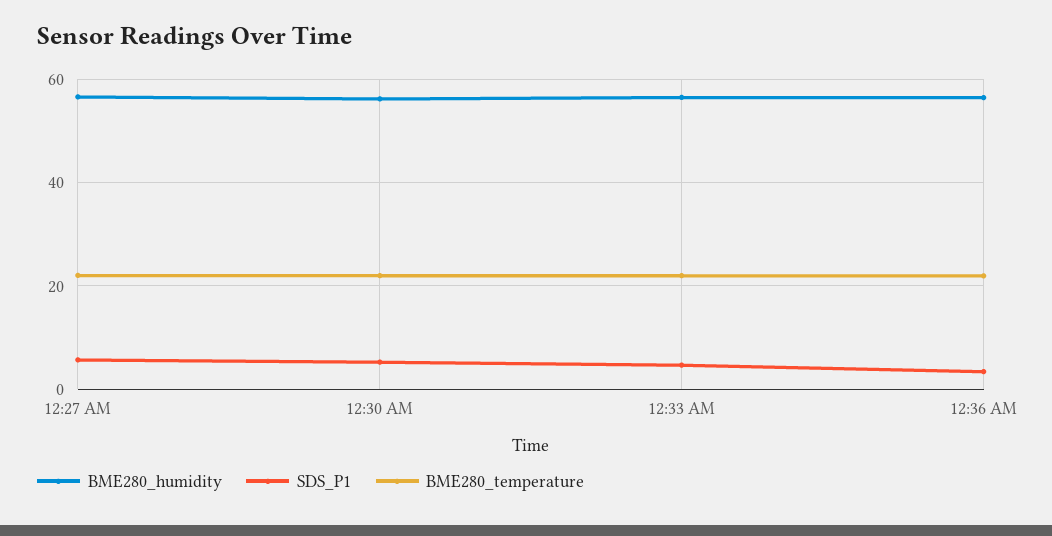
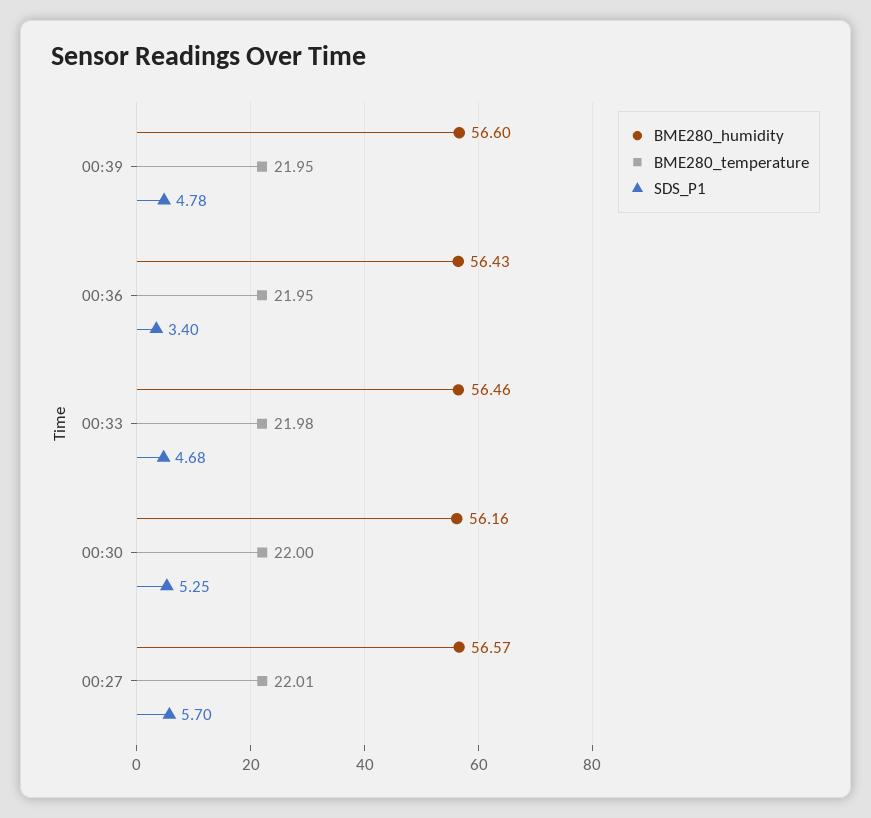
BME280_humidity, 00:39: none -> 56.6
BME280_temperature, 00:39: none -> 21.95
SDS_P1, 00:39: none -> 4.78

